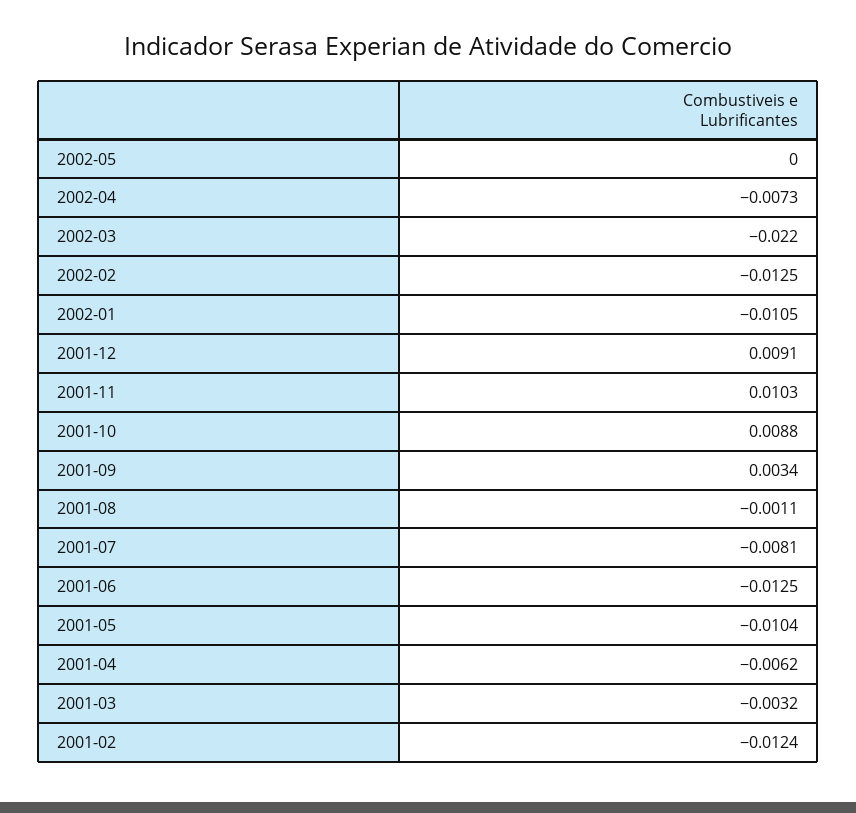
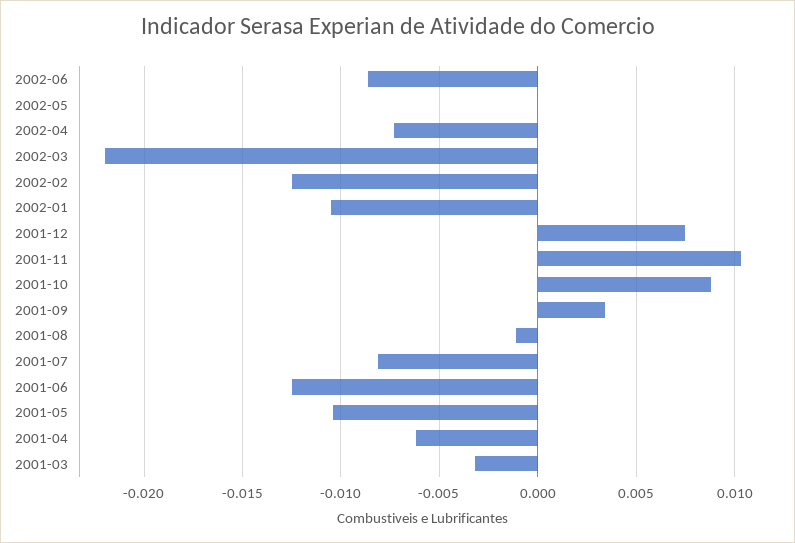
2001-12: 0.0091 -> 0.0075
2001-02: -0.0124 -> none
2002-06: none -> -0.0085

